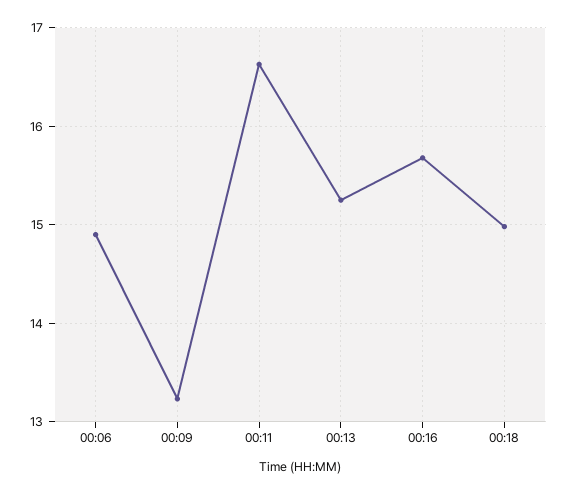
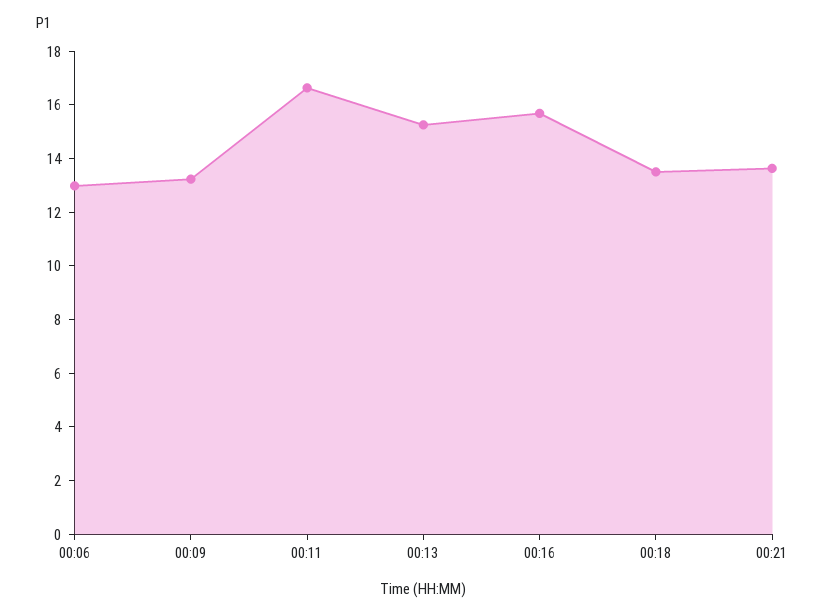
00:06: 14.9 -> 13
00:18: 15 -> 13.5
00:21: none -> 13.5

